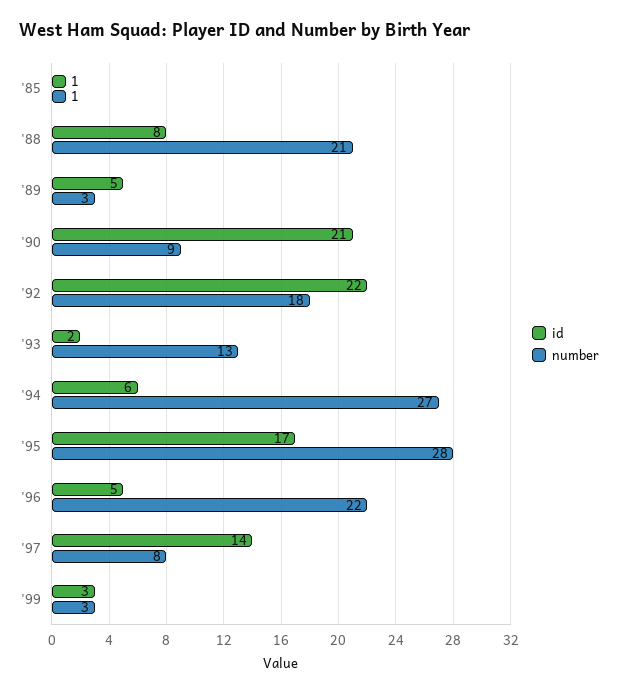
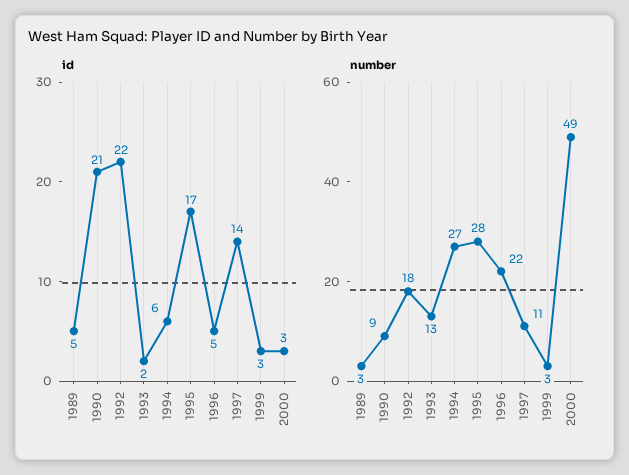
id, '85: 1 -> none
number, '85: 1 -> none
id, '88: 8 -> none
number, '88: 21 -> none
number, '97: 8 -> 11
id, 2000: none -> 3
number, 2000: none -> 49

